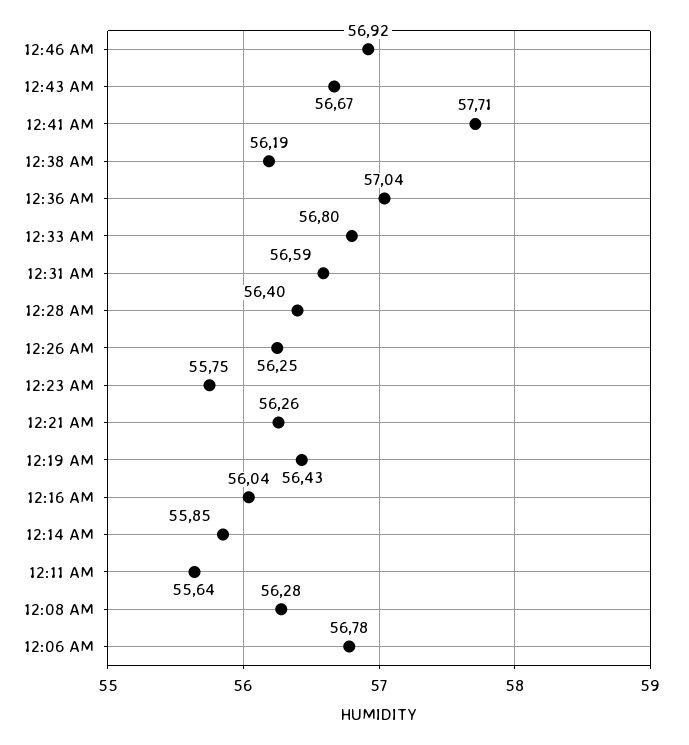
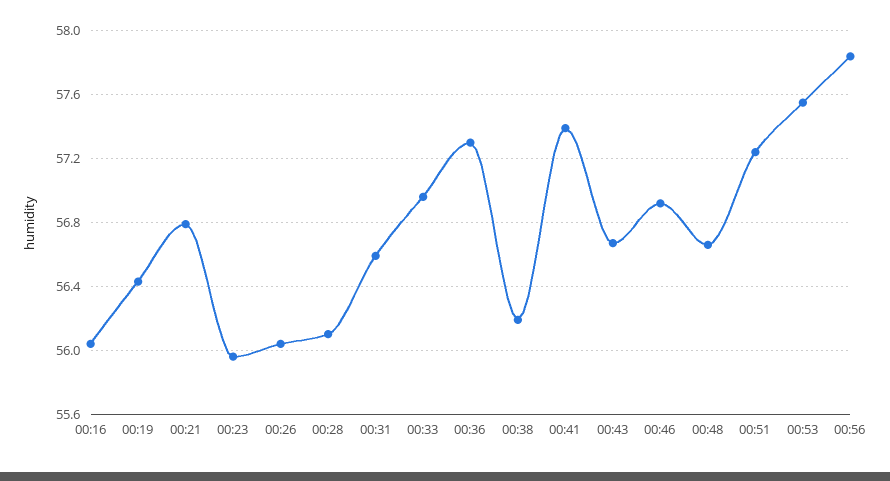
12:41 AM: 57.71 -> 57.4
12:36 AM: 57.04 -> 57.3
12:33 AM: 56.8 -> 56.95
12:28 AM: 56.4 -> 56.1
12:26 AM: 56.25 -> 56.05
12:23 AM: 55.75 -> 55.95
12:21 AM: 56.26 -> 56.8
12:14 AM: 55.85 -> none
12:11 AM: 55.64 -> none
12:08 AM: 56.28 -> none
12:06 AM: 56.78 -> none
00:48: none -> 56.65
00:51: none -> 57.25
00:53: none -> 57.55
00:56: none -> 57.85

